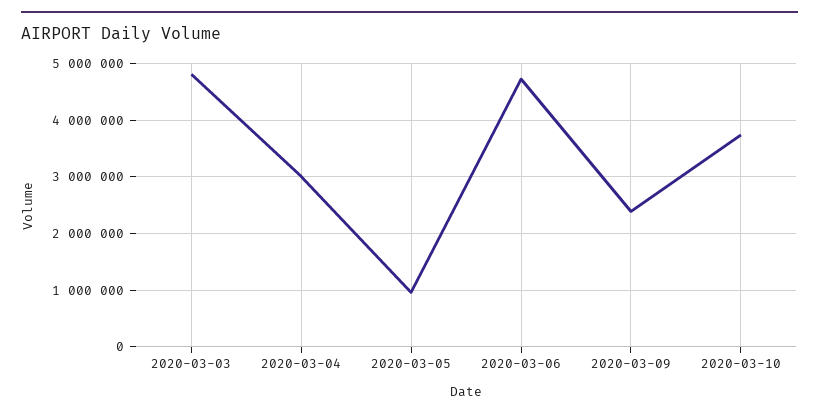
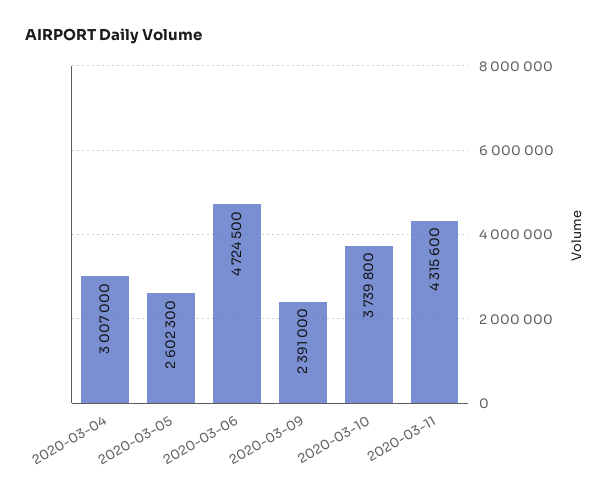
2020-03-03: 4800000 -> none
2020-03-05: 1000000 -> 2602300
2020-03-11: none -> 4315600

